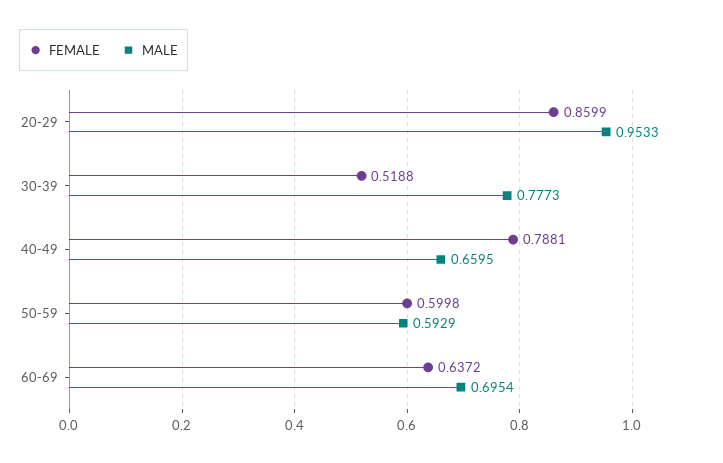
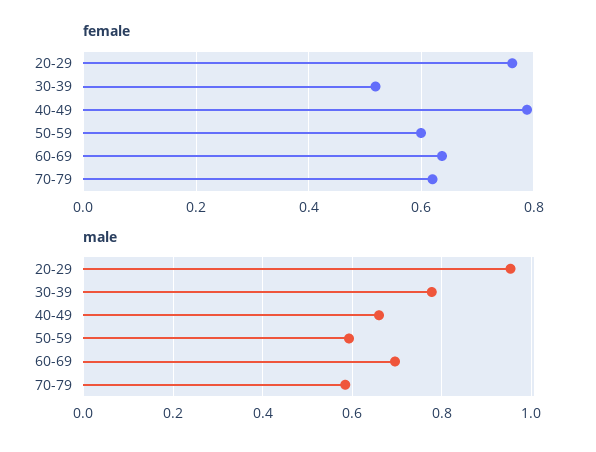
FEMALE, 20-29: 0.8599 -> 0.76
FEMALE, 70-79: none -> 0.62
MALE, 70-79: none -> 0.58

